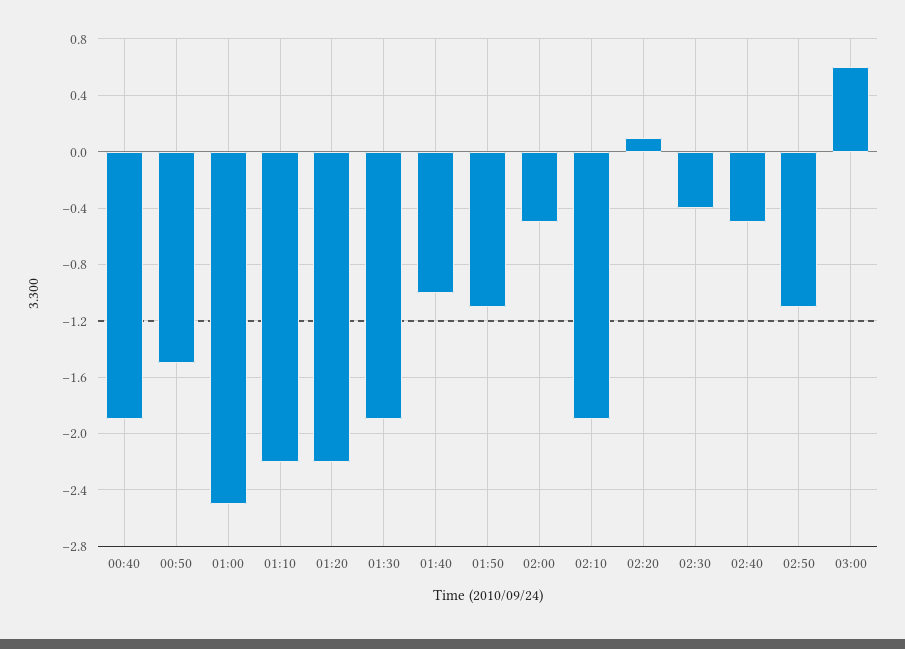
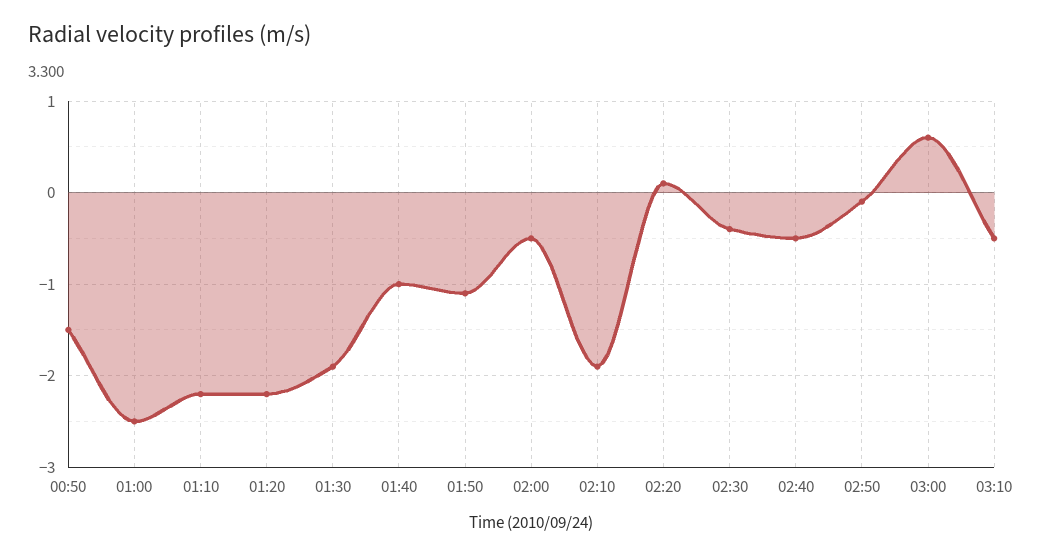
00:40: -1.9 -> none
02:50: -1.1 -> -0.1
03:10: none -> -0.5

